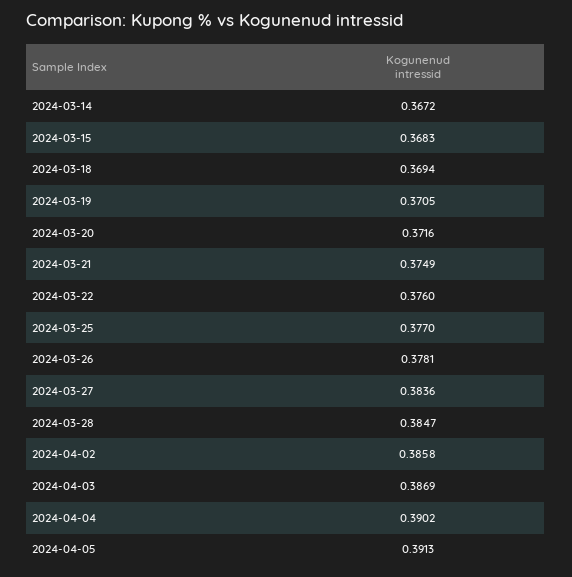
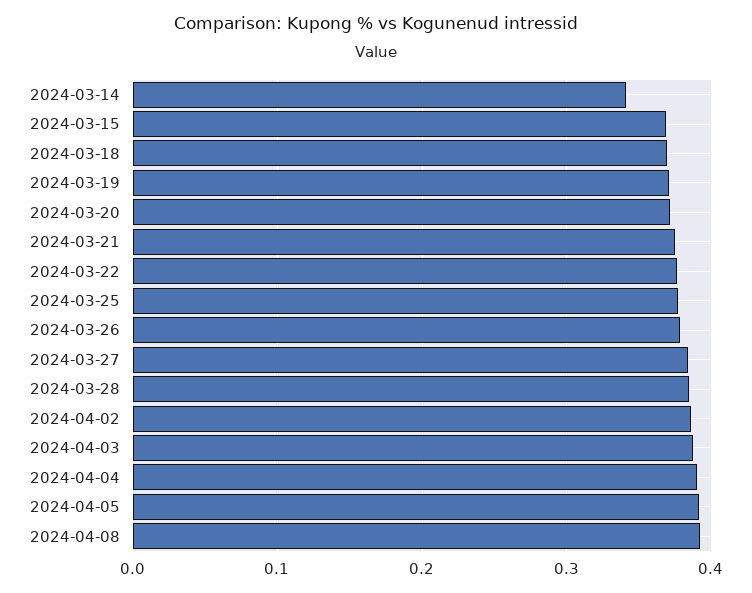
2024-03-14: 0.3672 -> 0.34
2024-04-08: none -> 0.39

